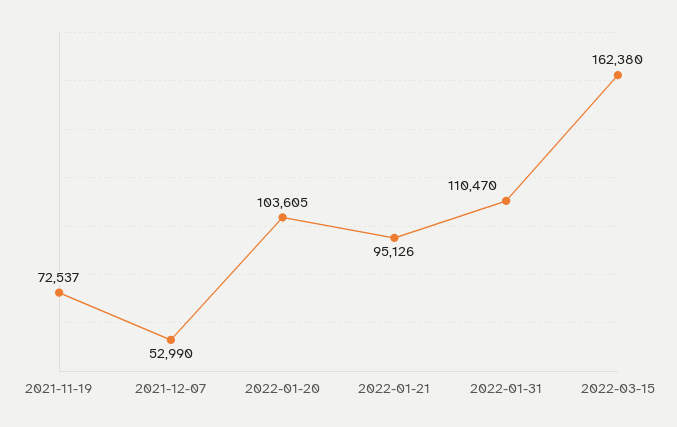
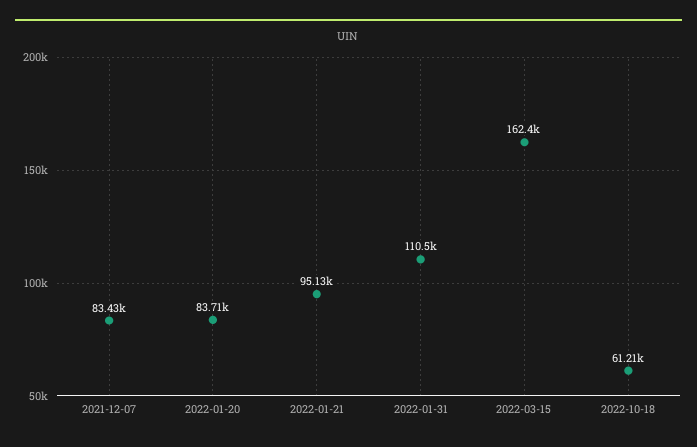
2021-11-19: 72537 -> none
2021-12-07: 52990 -> 83430
2022-01-20: 103605 -> 83710
2022-10-18: none -> 61210

